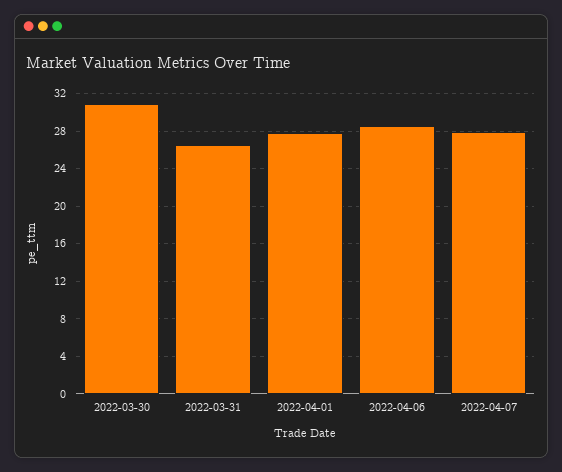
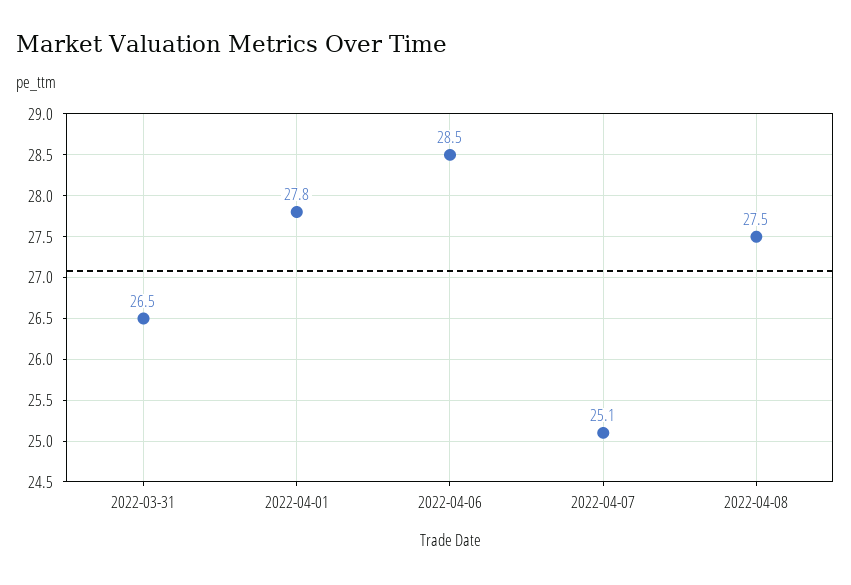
2022-03-30: 31 -> none
2022-04-07: 28 -> 25.1
2022-04-08: none -> 27.5

